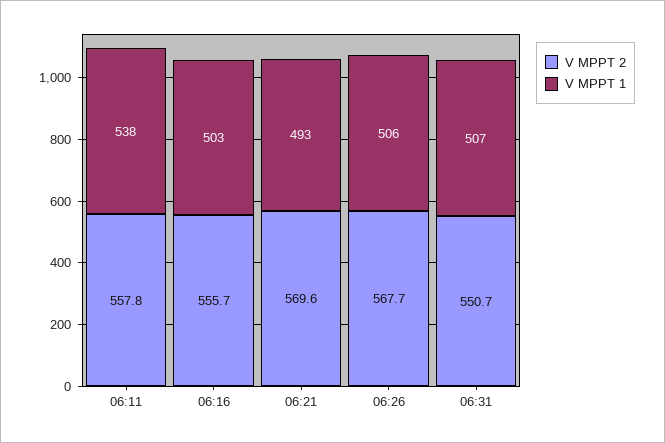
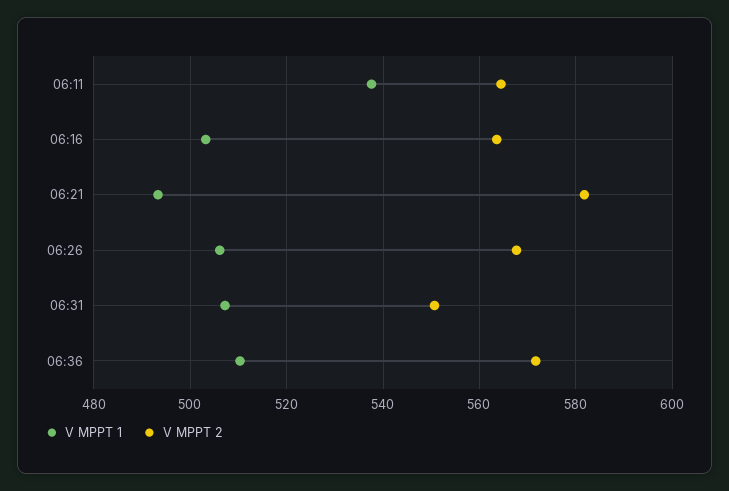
V MPPT 2, 06:11: 557.8 -> 564
V MPPT 2, 06:16: 555.7 -> 564
V MPPT 2, 06:21: 569.6 -> 582
V MPPT 1, 06:36: none -> 510
V MPPT 2, 06:36: none -> 572

